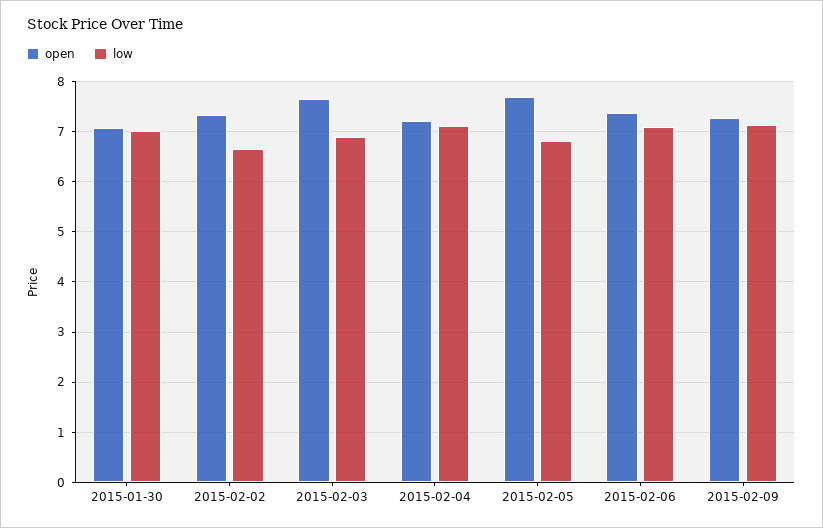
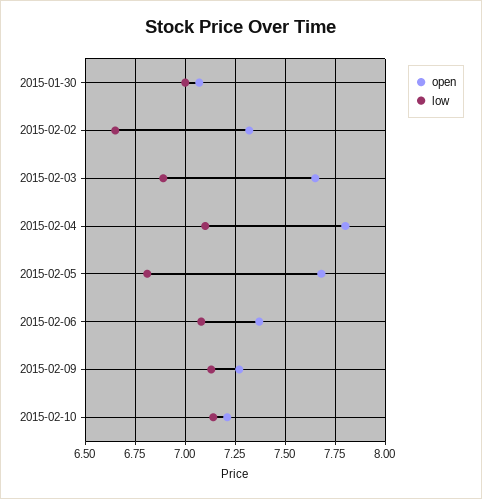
open, 2015-02-04: 7.2 -> 7.8
open, 2015-02-10: none -> 7.2
low, 2015-02-10: none -> 7.15

